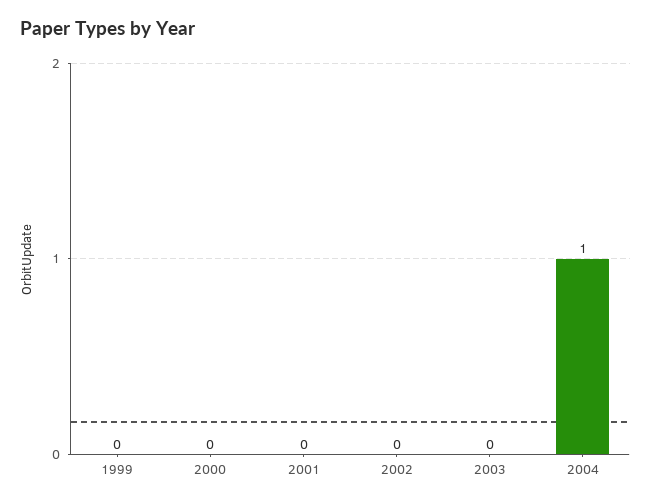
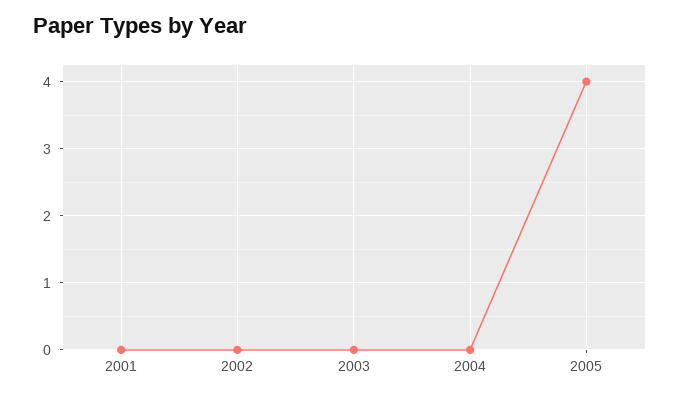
1999: 0 -> none
2000: 0 -> none
2004: 1 -> 0
2005: none -> 4

